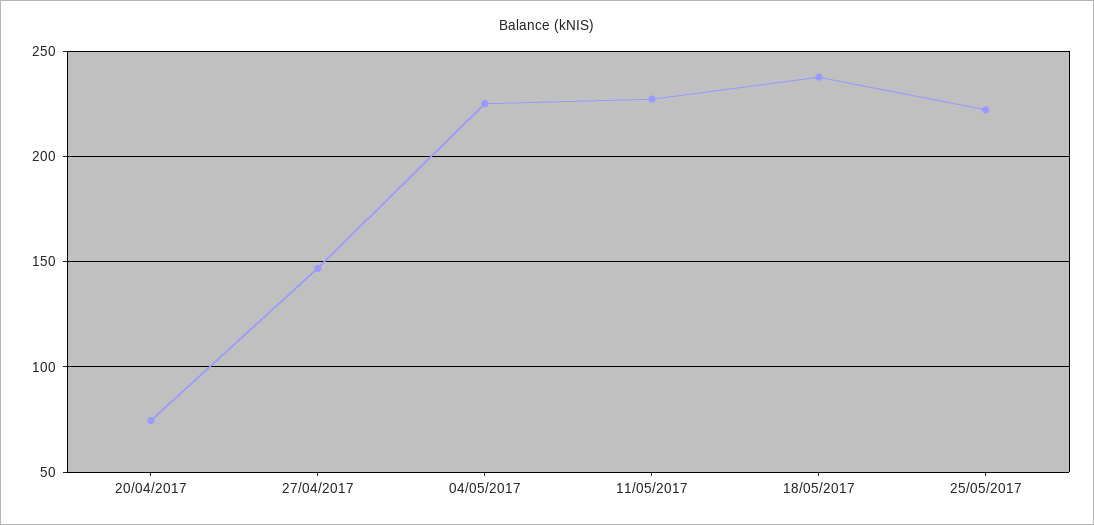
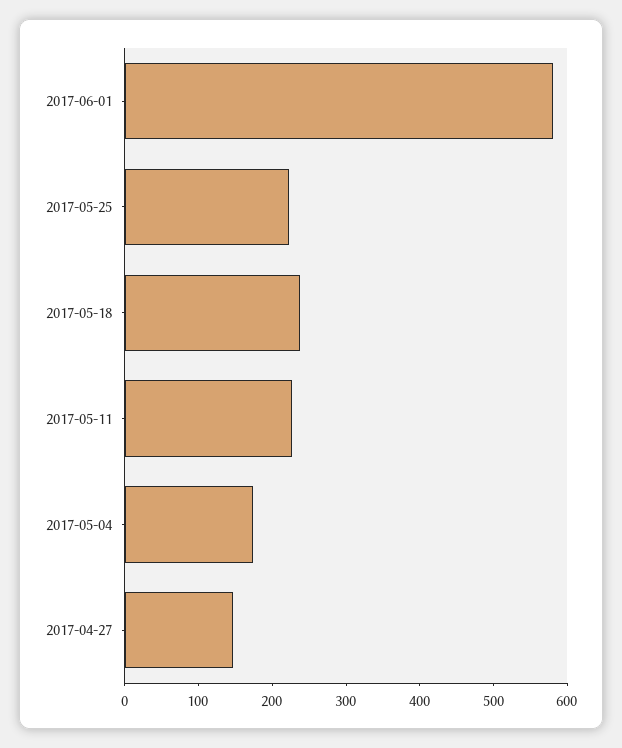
20/04/2017: 75 -> none
04/05/2017: 225 -> 180
2017-06-01: none -> 580

